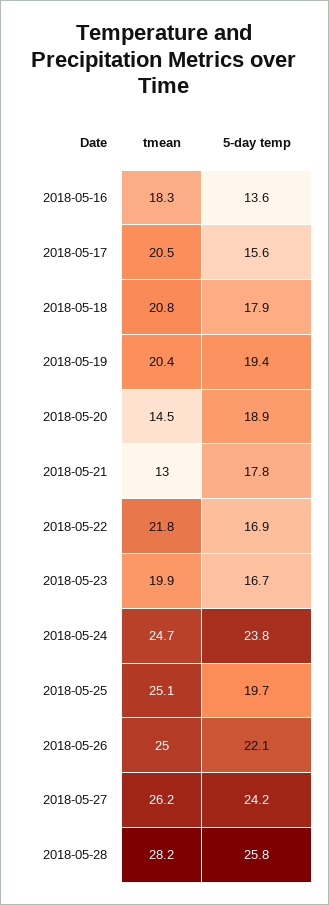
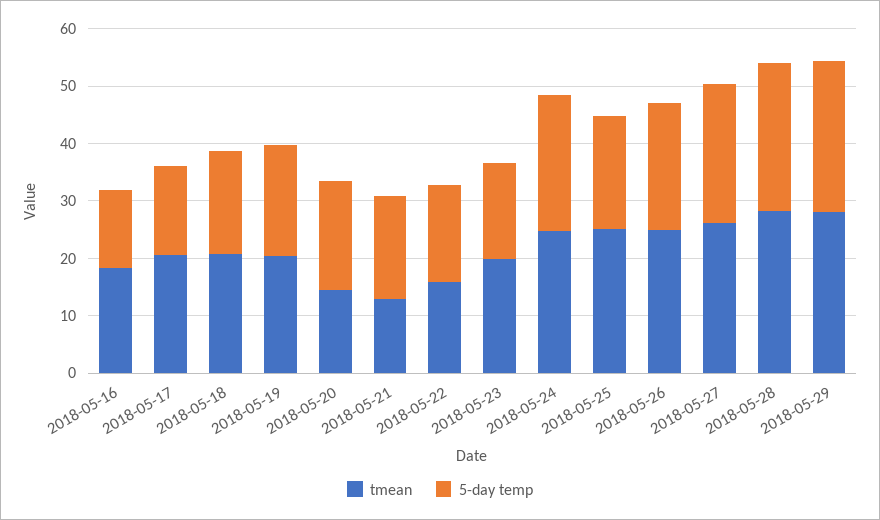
tmean, 2018-05-22: 21.8 -> 16
tmean, 2018-05-29: none -> 28
5-day temp, 2018-05-29: none -> 26

